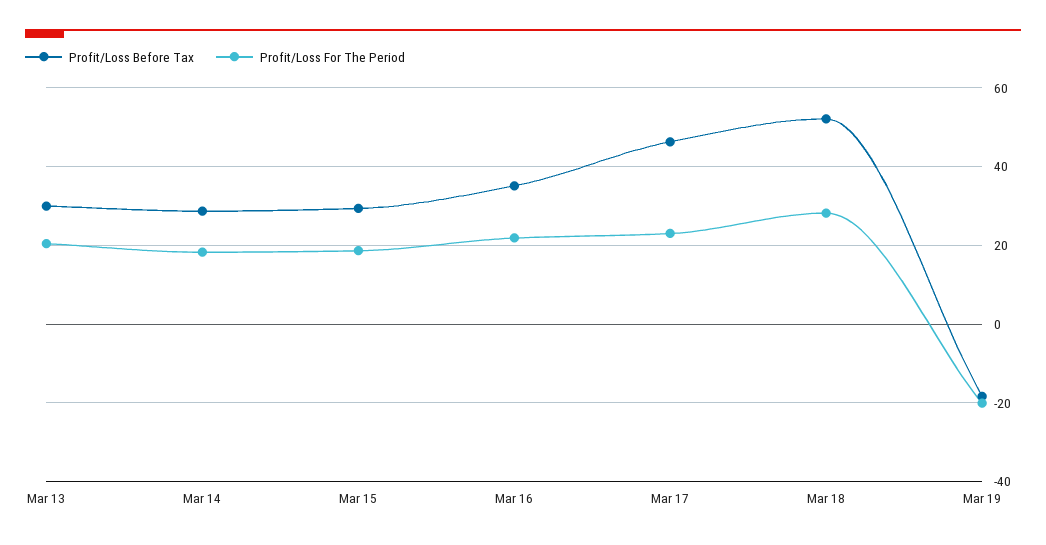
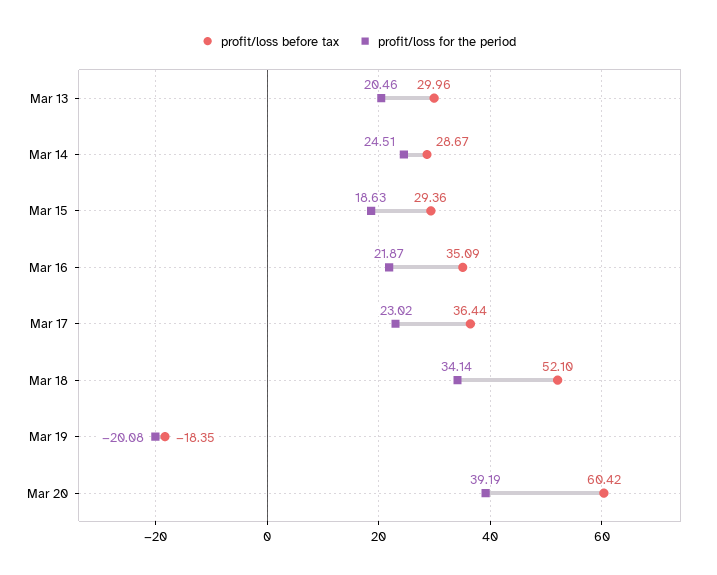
Profit/Loss For The Period, Mar 14: 18 -> 24.51
Profit/Loss Before Tax, Mar 17: 46 -> 36.44
Profit/Loss For The Period, Mar 18: 28 -> 34.14
Profit/Loss Before Tax, Mar 20: none -> 60.42
Profit/Loss For The Period, Mar 20: none -> 39.19

